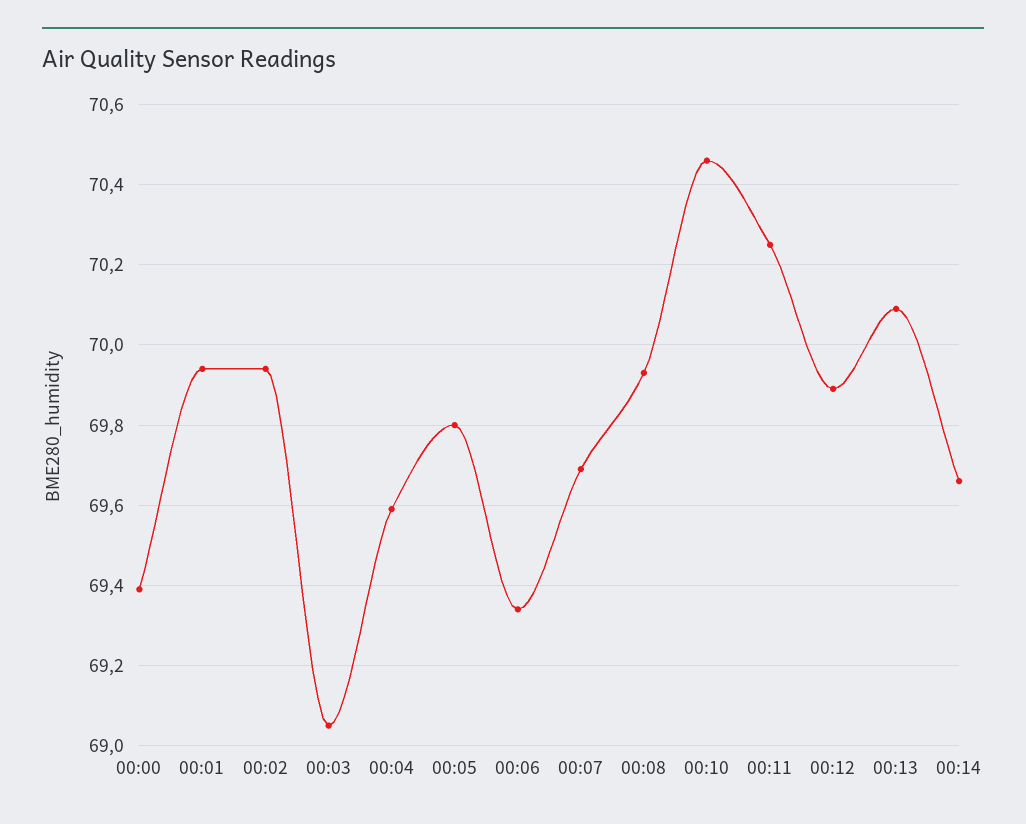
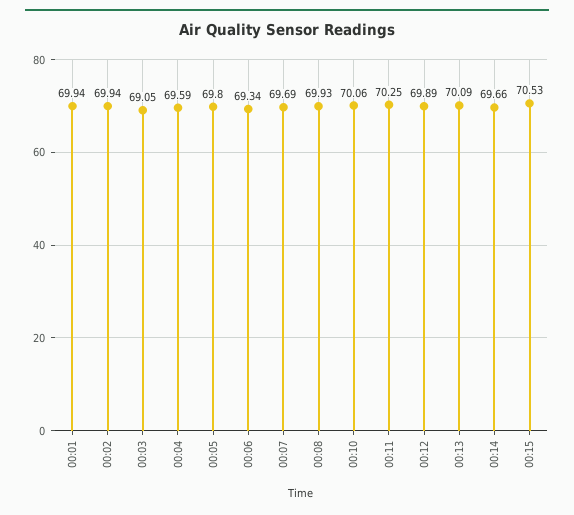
00:00: 69.4 -> none
00:10: 70.45 -> 70.06
00:15: none -> 70.53

